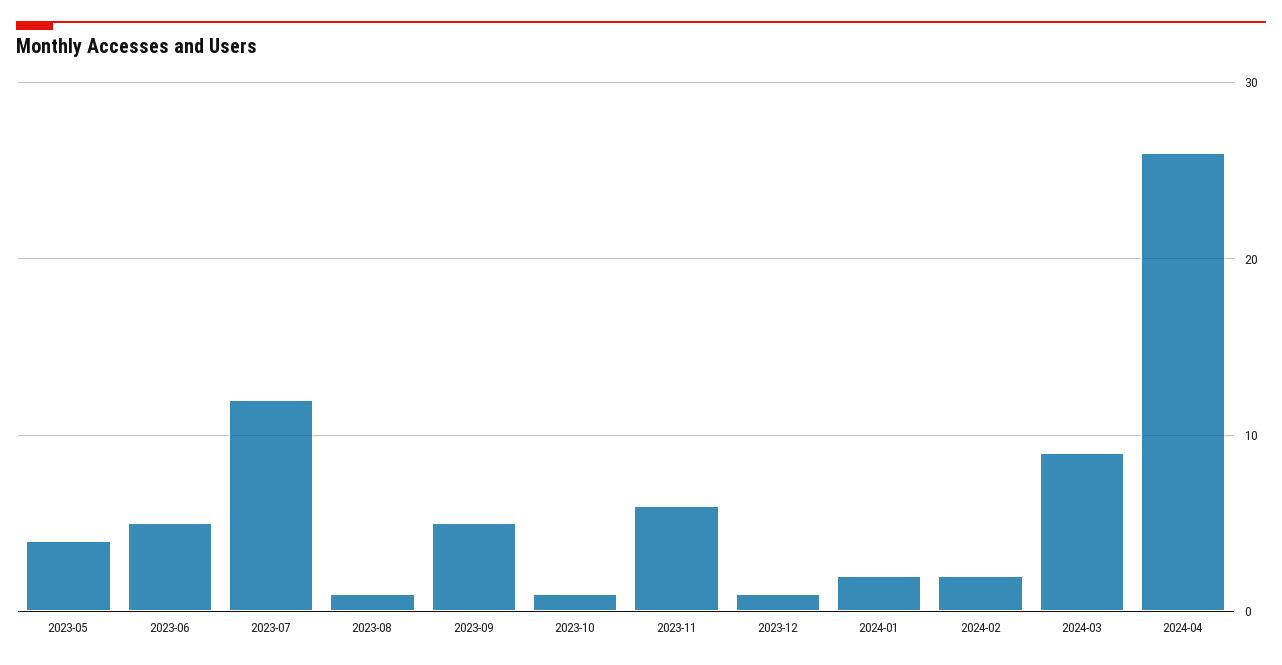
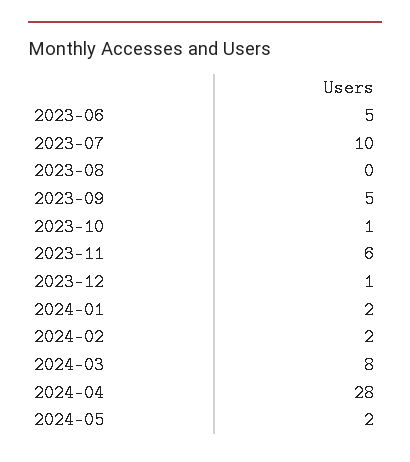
2023-05: 4 -> none
2023-07: 12 -> 10
2023-08: 1 -> 0
2024-03: 9 -> 8
2024-04: 26 -> 28
2024-05: none -> 2

